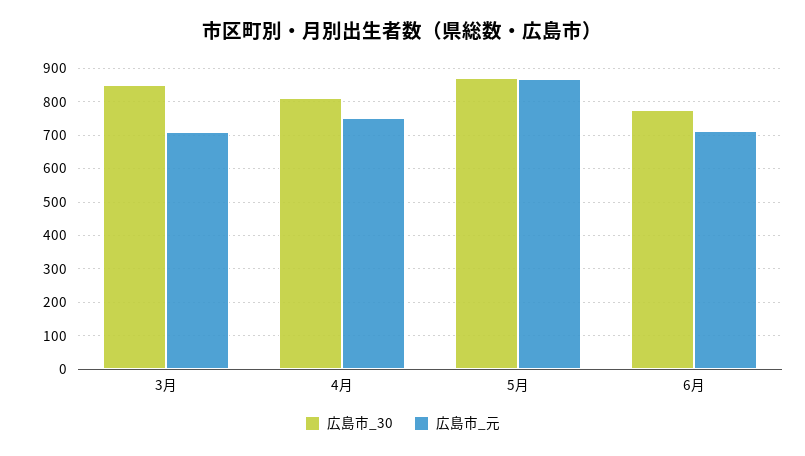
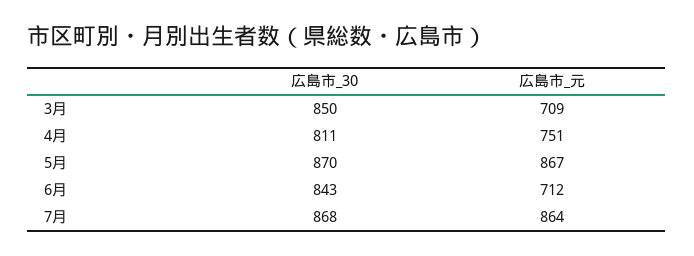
広島市_30, 6月: 780 -> 843
広島市_30, 7月: none -> 868
広島市_元, 7月: none -> 864

